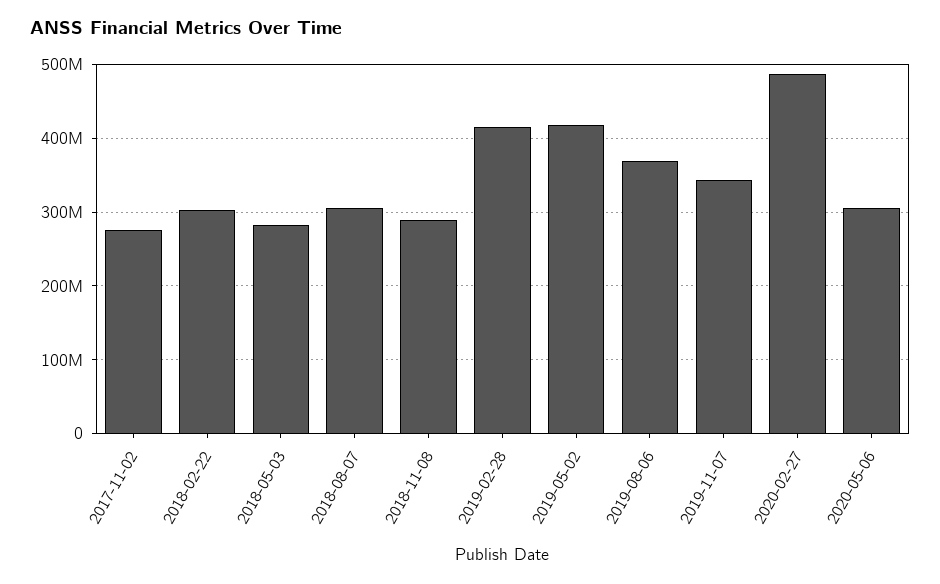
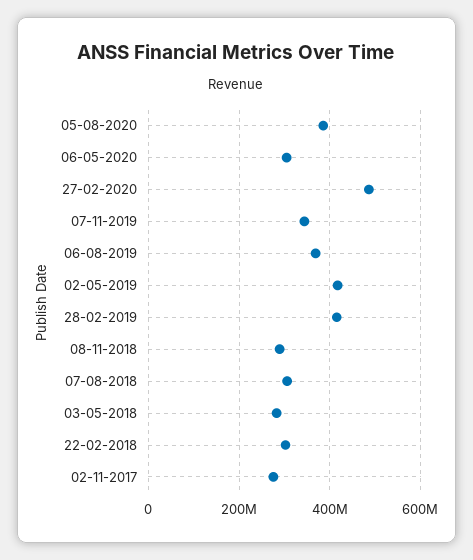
05-08-2020: none -> 380000000

